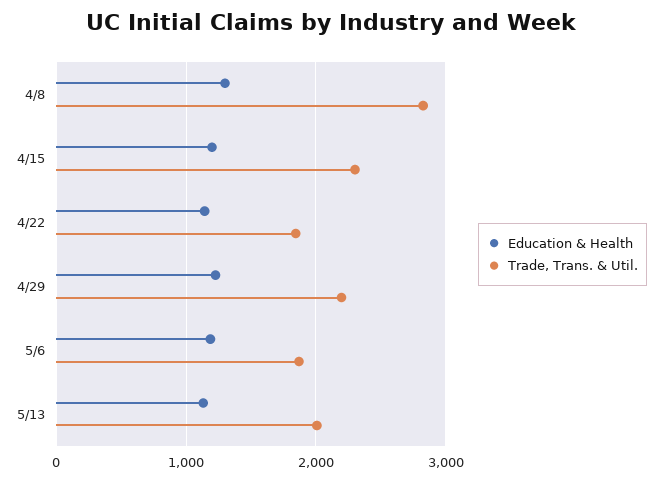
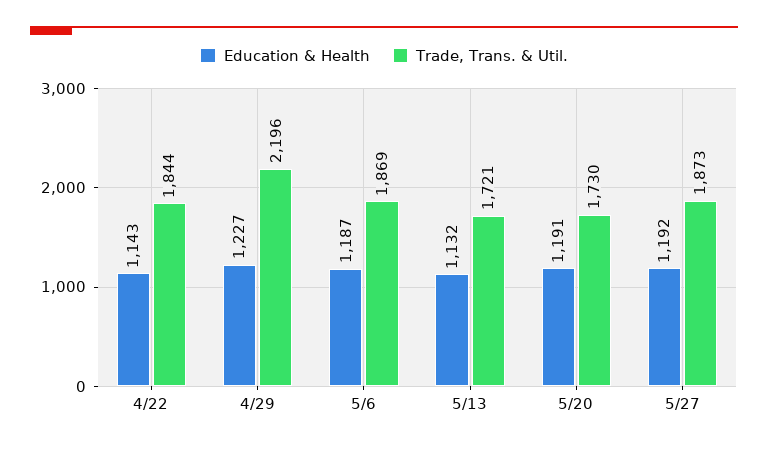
Education & Health, 4/8: 1300 -> none
Trade, Trans. & Util., 4/8: 2800 -> none
Education & Health, 4/15: 1200 -> none
Trade, Trans. & Util., 4/15: 2300 -> none
Trade, Trans. & Util., 5/13: 2000 -> 1721
Education & Health, 5/20: none -> 1191
Trade, Trans. & Util., 5/20: none -> 1730
Education & Health, 5/27: none -> 1192
Trade, Trans. & Util., 5/27: none -> 1873

